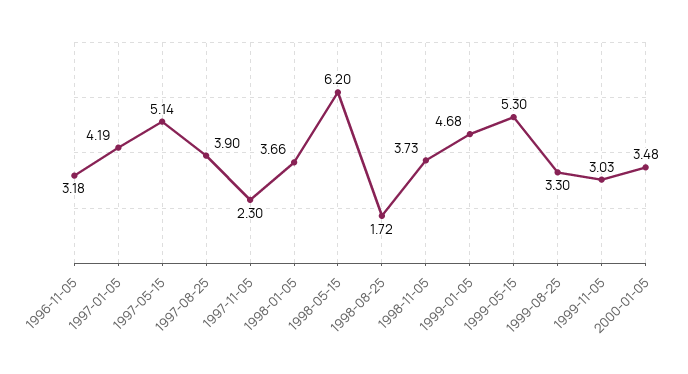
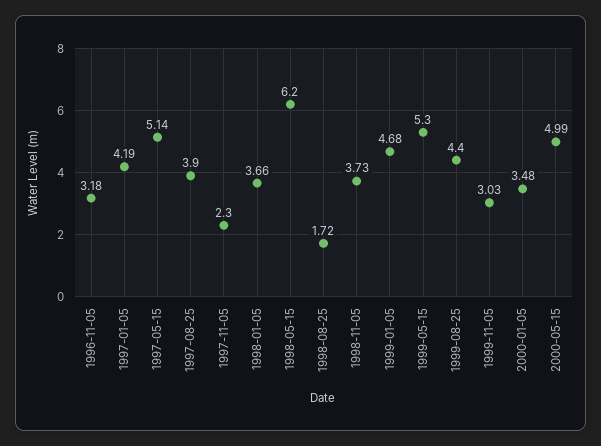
1999-08-25: 3.3 -> 4.4
2000-05-15: none -> 4.99

